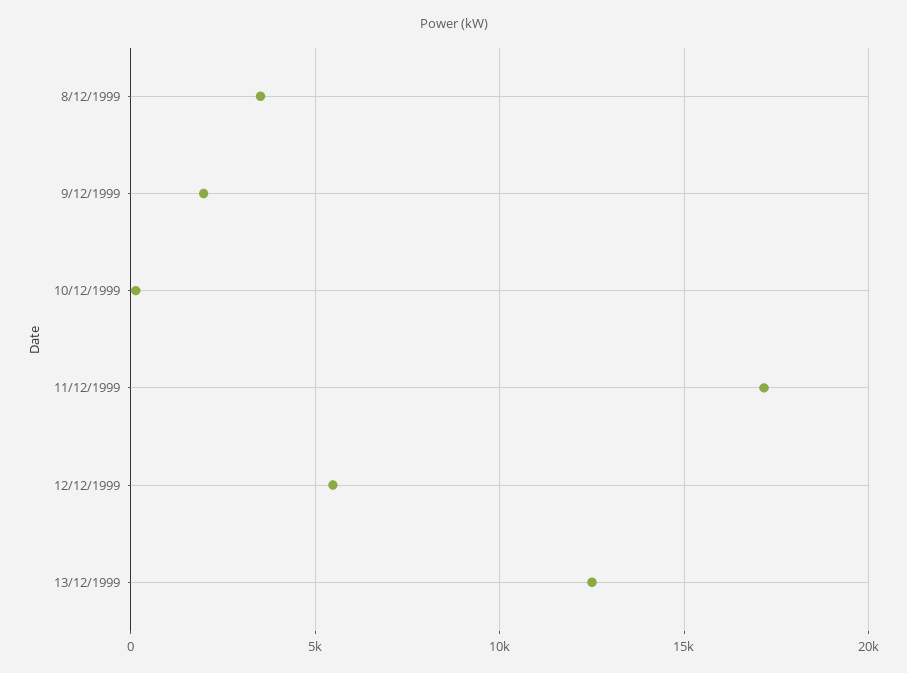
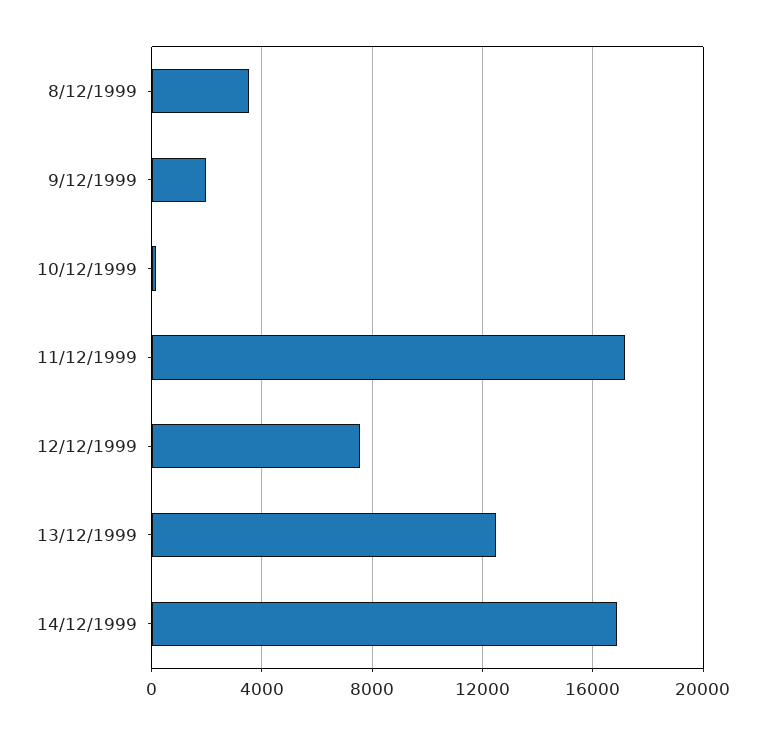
12/12/1999: 5500 -> 7500
14/12/1999: none -> 17000

